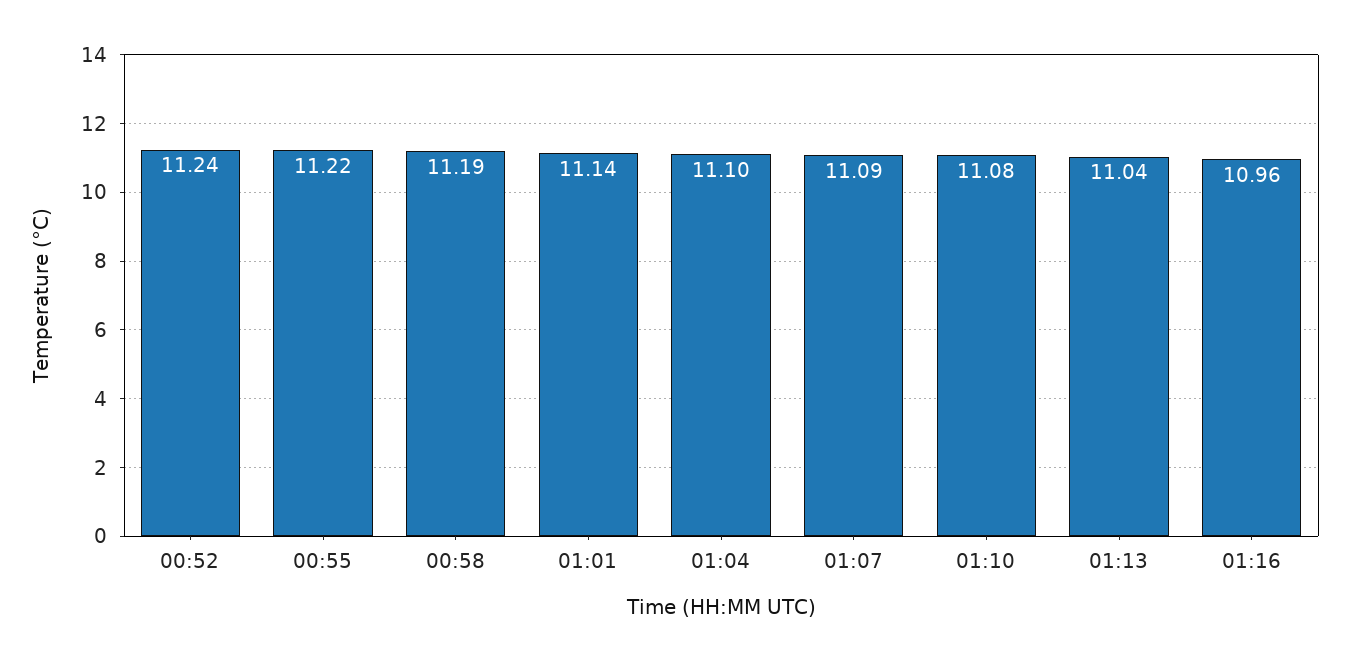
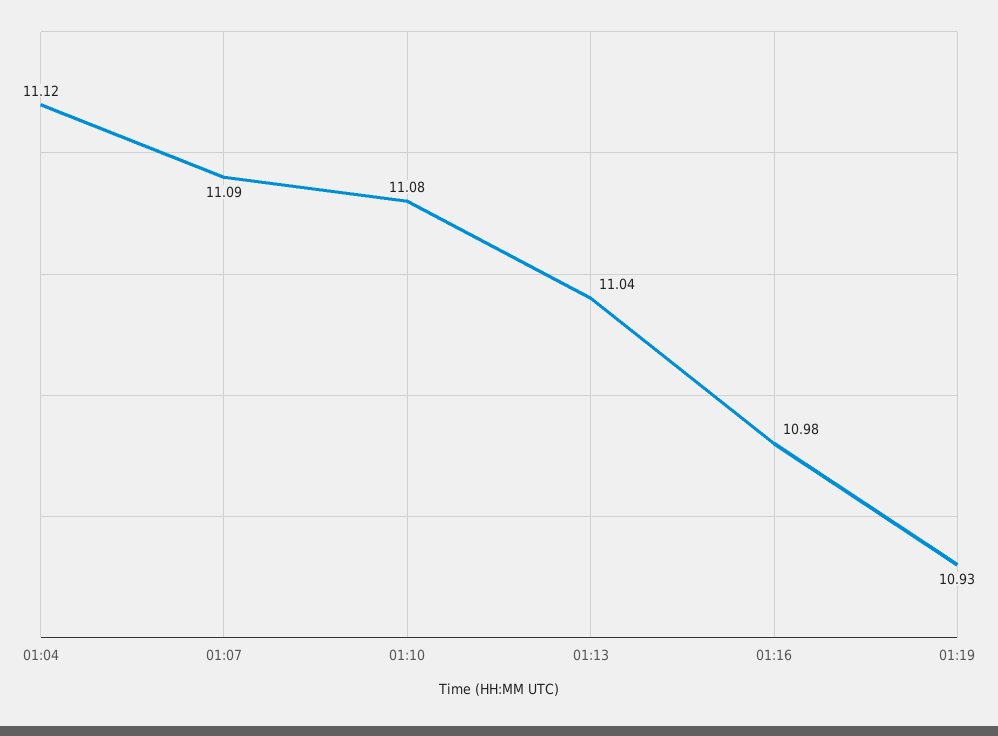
00:52: 11.24 -> none
00:55: 11.22 -> none
00:58: 11.19 -> none
01:01: 11.14 -> none
01:04: 11.1 -> 11.12
01:16: 10.96 -> 10.98
01:19: none -> 10.93

